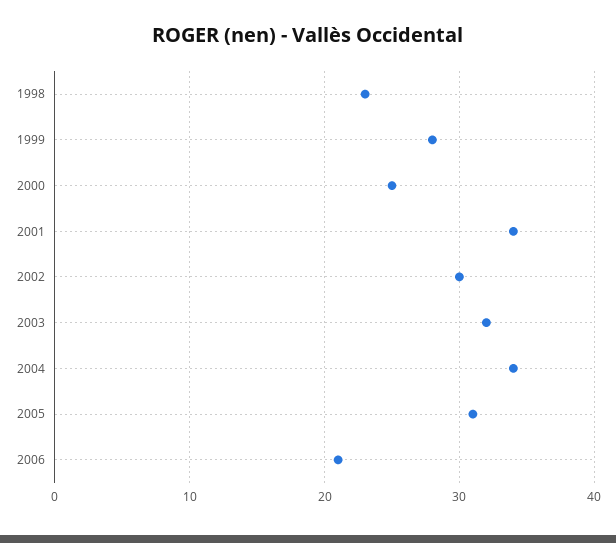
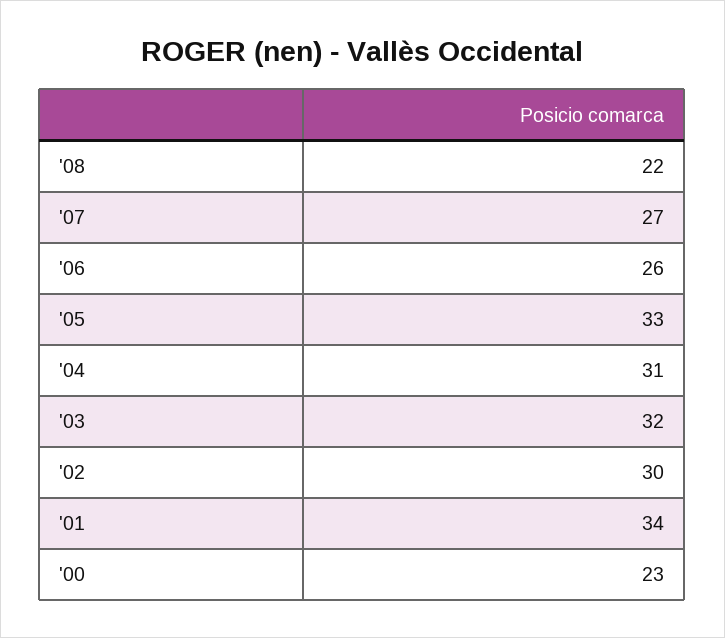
1998: 23 -> none
1999: 28 -> none
2000: 25 -> 23
2004: 34 -> 31
2005: 31 -> 33
2006: 21 -> 26
'08: none -> 22
'07: none -> 27

